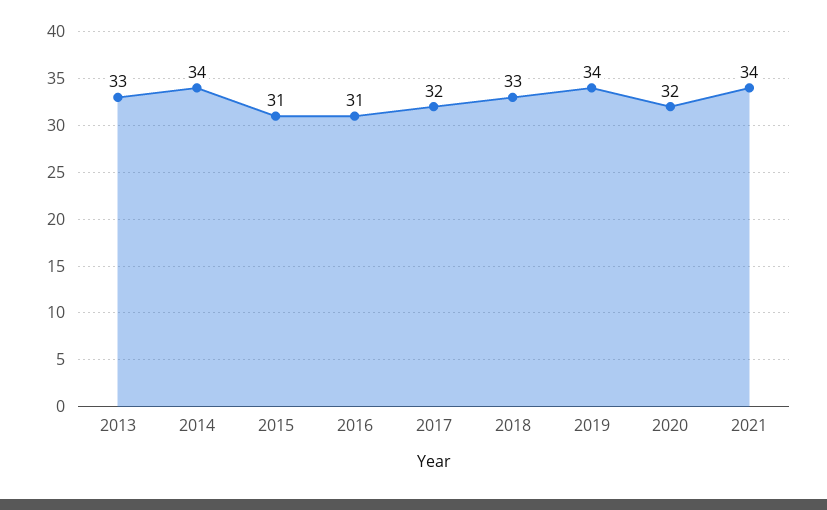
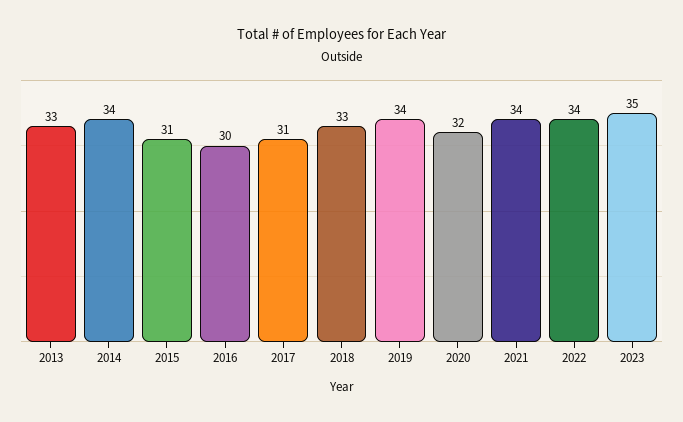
2016: 31 -> 30
2017: 32 -> 31
2022: none -> 34
2023: none -> 35

